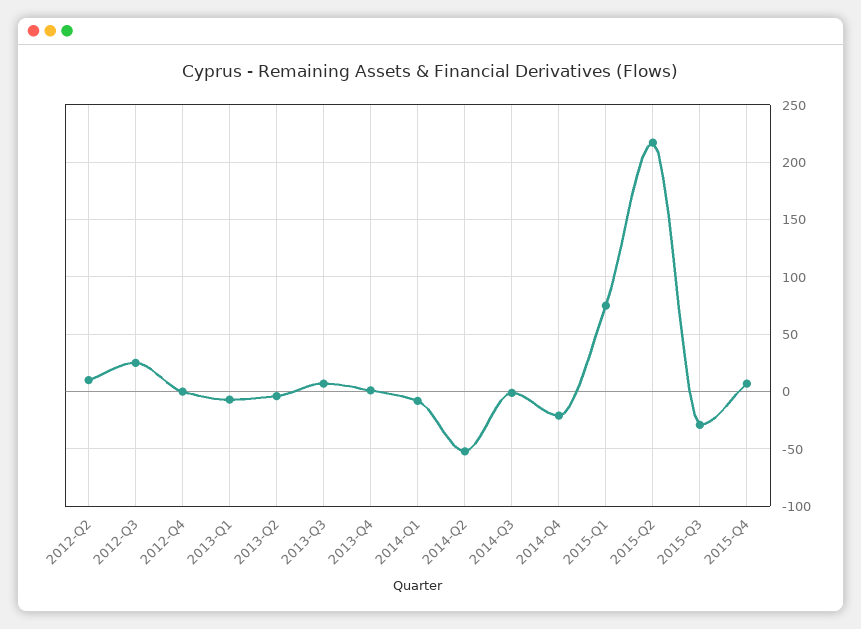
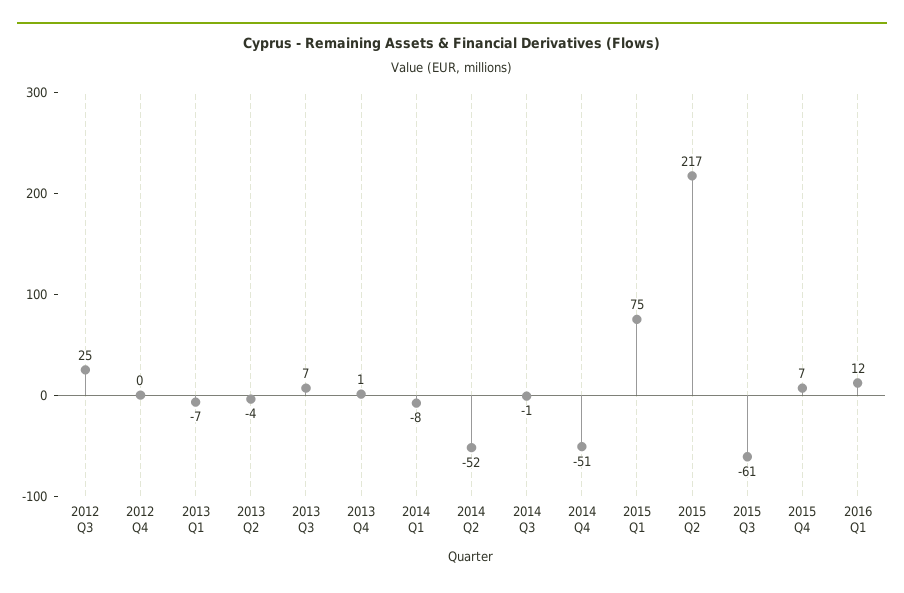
2012-Q2: 10 -> none
2014-Q4: -20 -> -51
2015-Q3: -30 -> -61
2016 Q1: none -> 12

